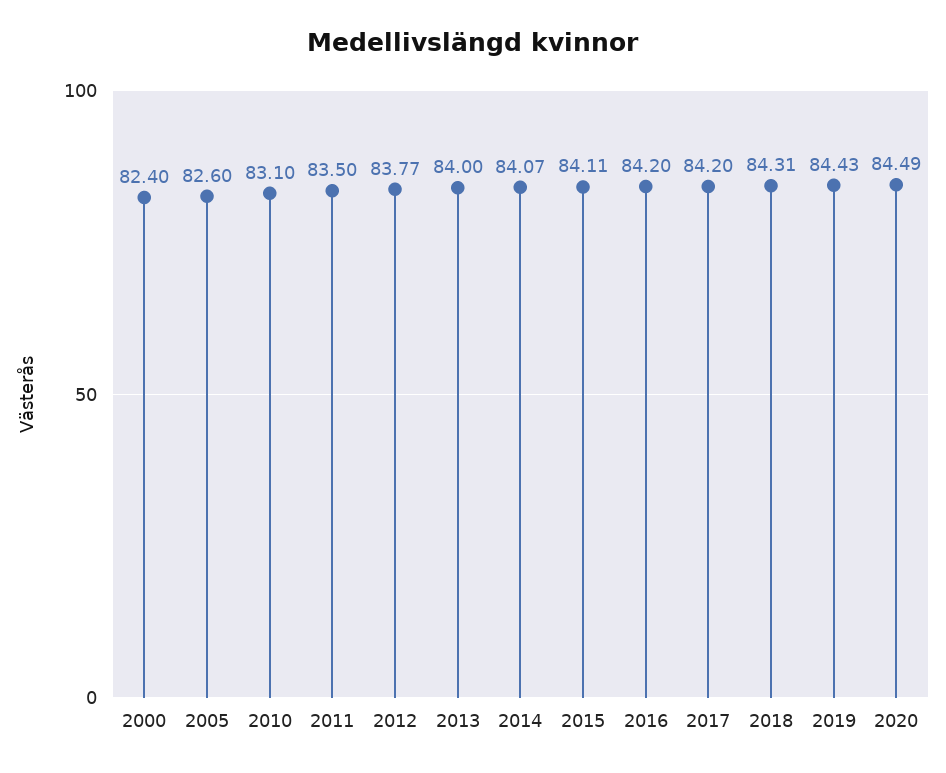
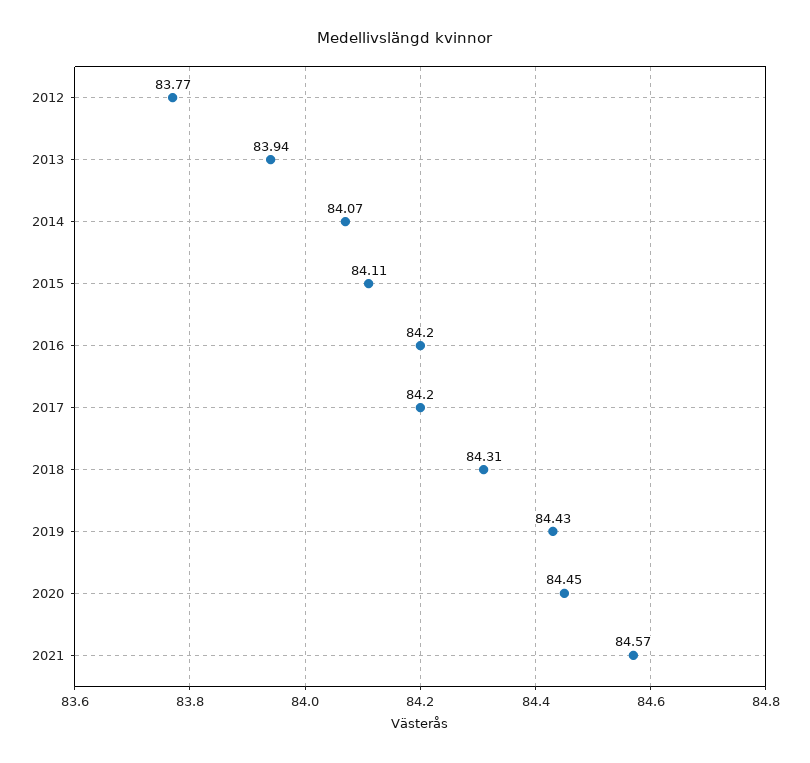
2000: 82.4 -> none
2005: 82.6 -> none
2010: 83.1 -> none
2011: 83.5 -> none
2013: 84 -> 83.94
2020: 84.49 -> 84.45
2021: none -> 84.57

